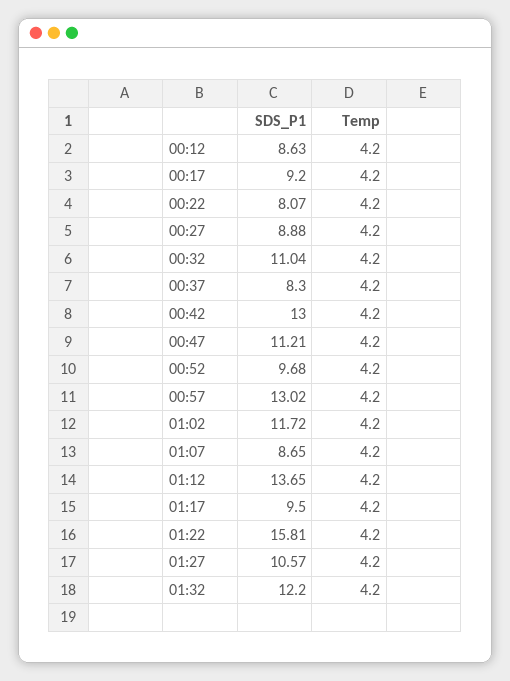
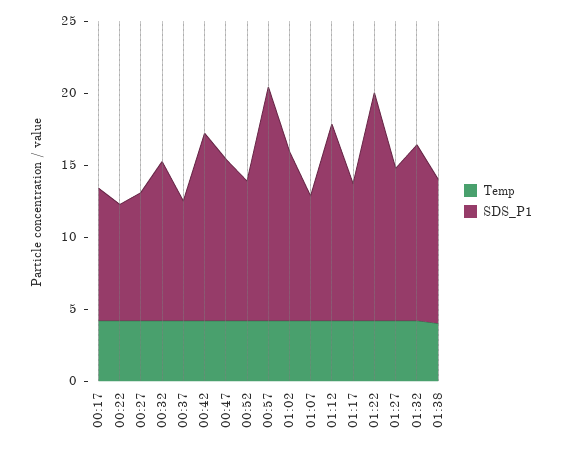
SDS_P1, 00:12: 8.63 -> none
Temp, 00:12: 4.2 -> none
SDS_P1, 00:57: 13.02 -> 16
Temp, 01:38: none -> 4
SDS_P1, 01:38: none -> 10

